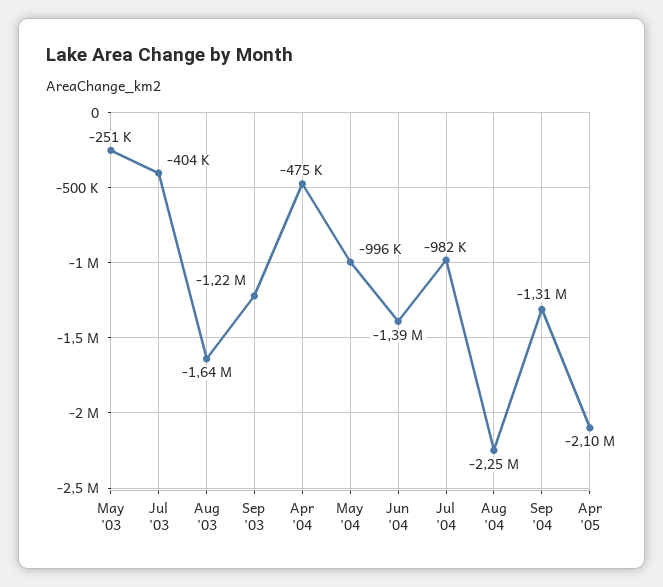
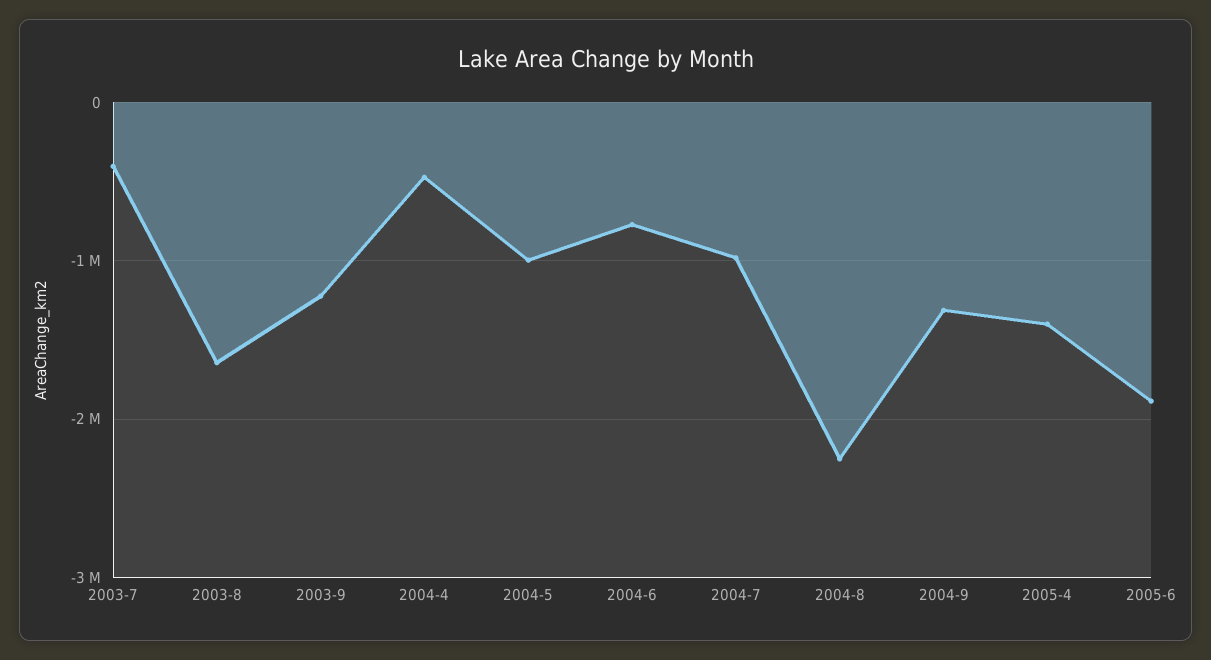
May '03: -251000 -> none
Jun '04: -1390000 -> -800000
Apr '05: -2100000 -> -1400000
2005-6: none -> -1900000

